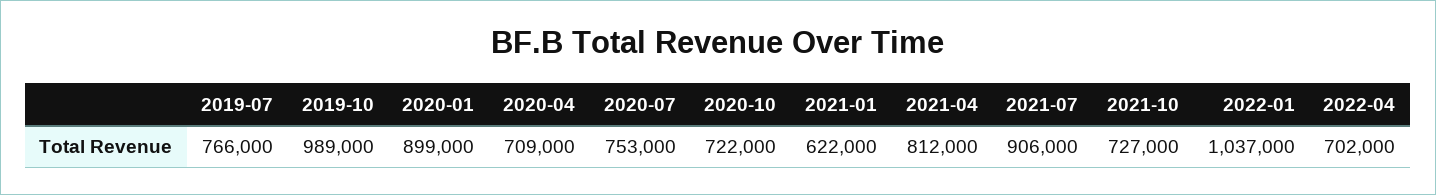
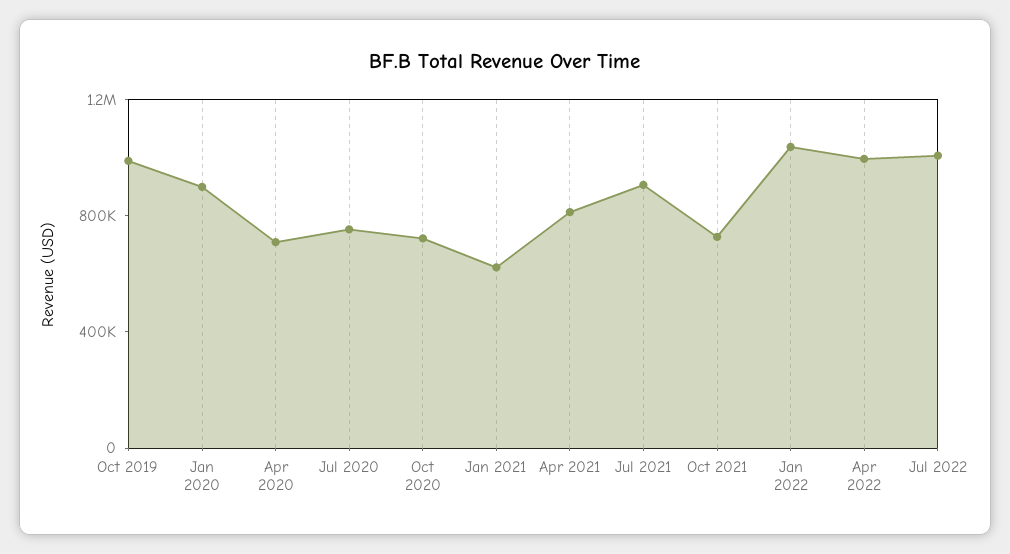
2019-07: 766000 -> none
2022-04: 702000 -> 1000000
Jul 2022: none -> 1000000

